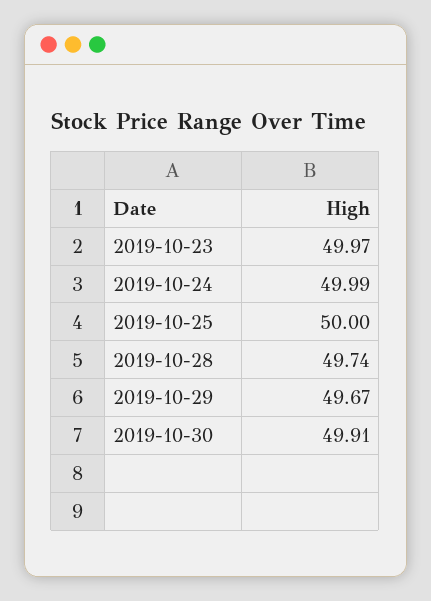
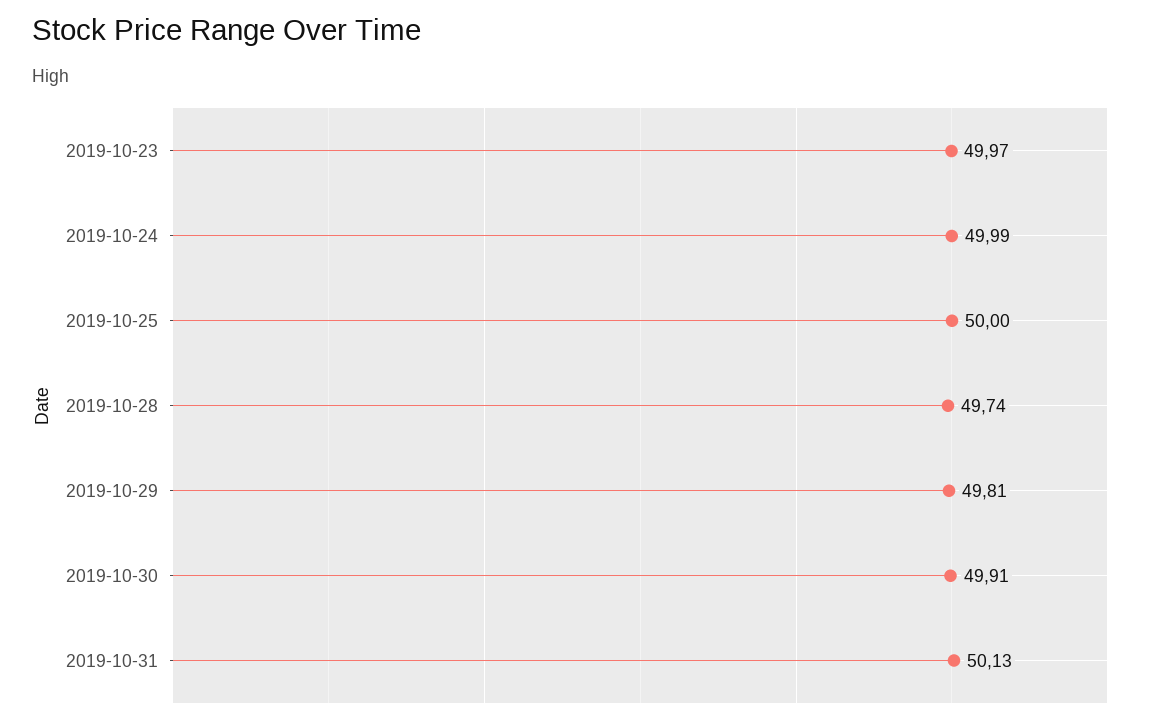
2019-10-29: 49.67 -> 49.81
2019-10-31: none -> 50.13

